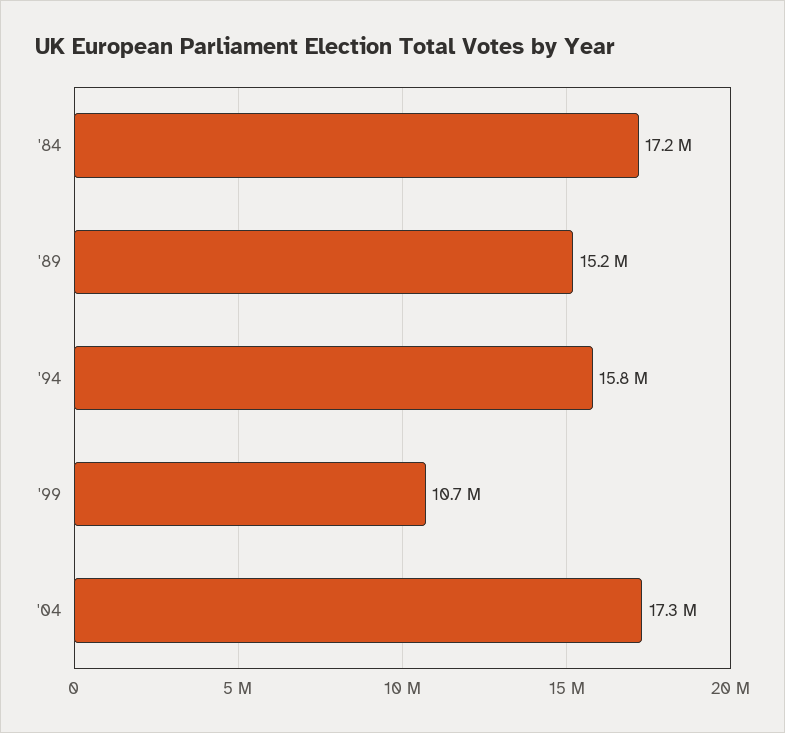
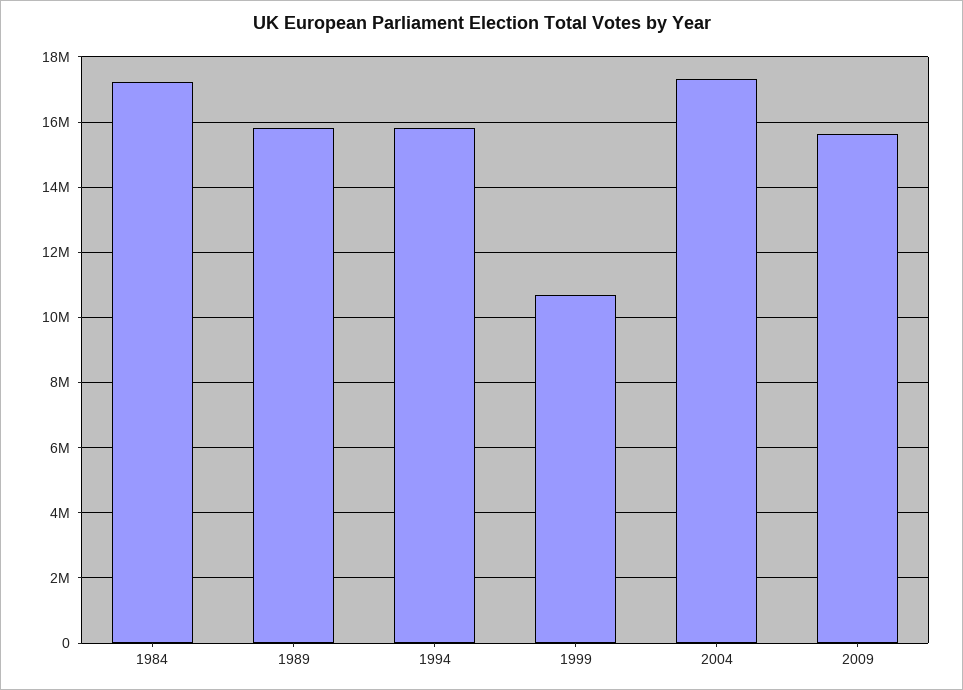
'89: 15200000 -> 15800000
2009: none -> 15600000

